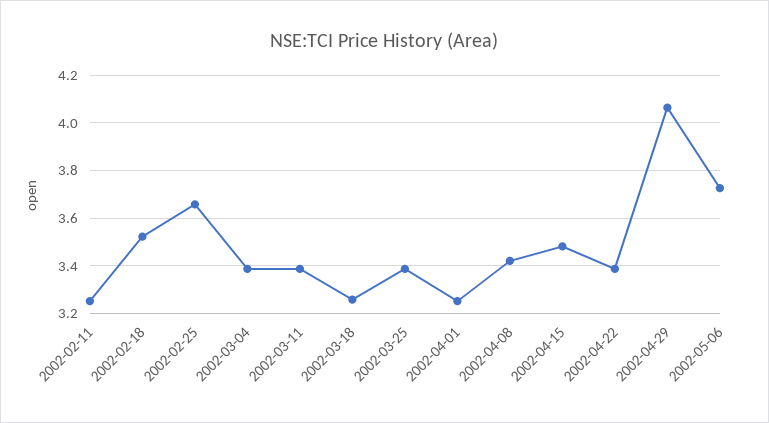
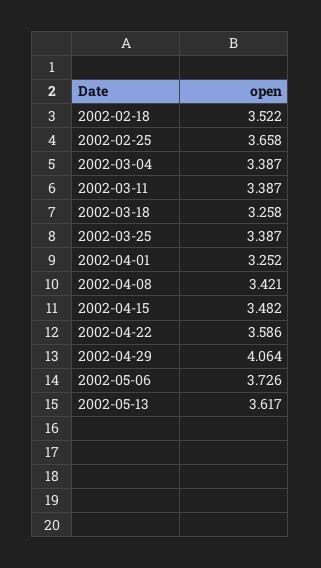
2002-02-11: 3.25 -> none
2002-04-22: 3.4 -> 3.586
2002-05-13: none -> 3.617

